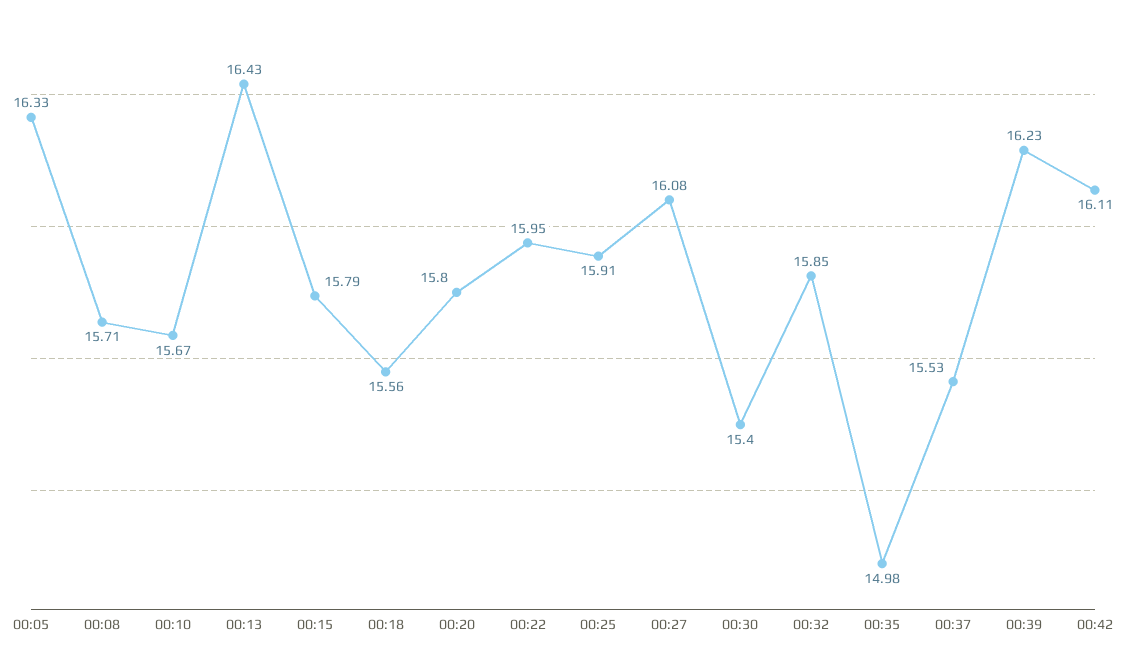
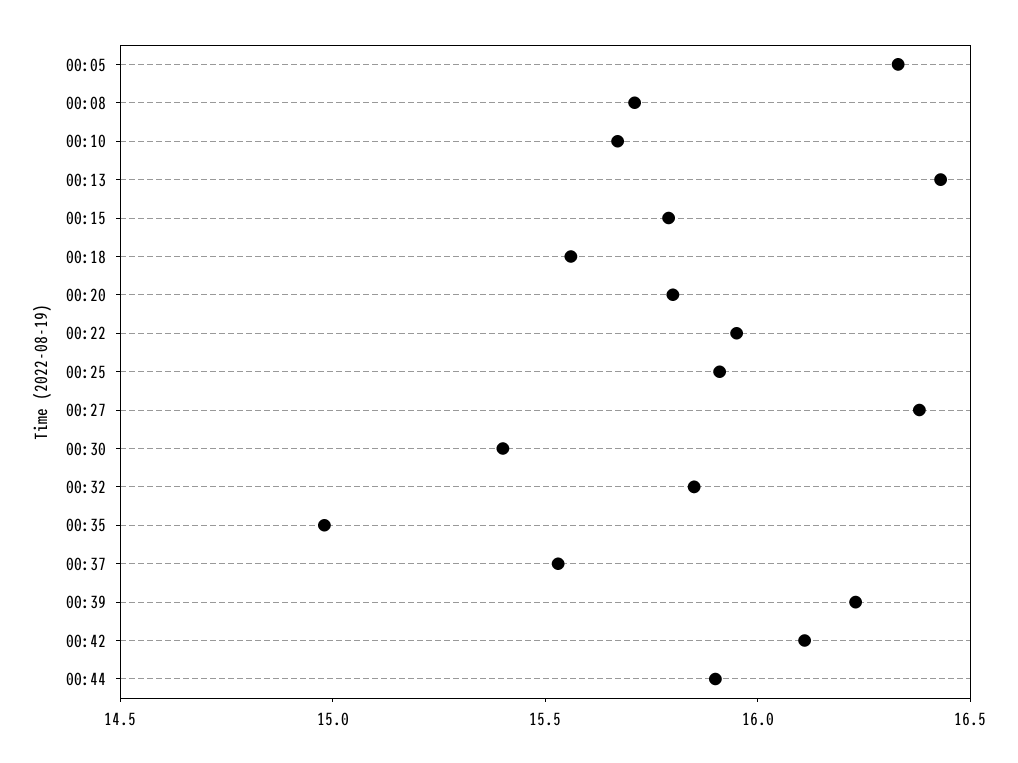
00:27: 16.08 -> 16.4
00:44: none -> 15.9

